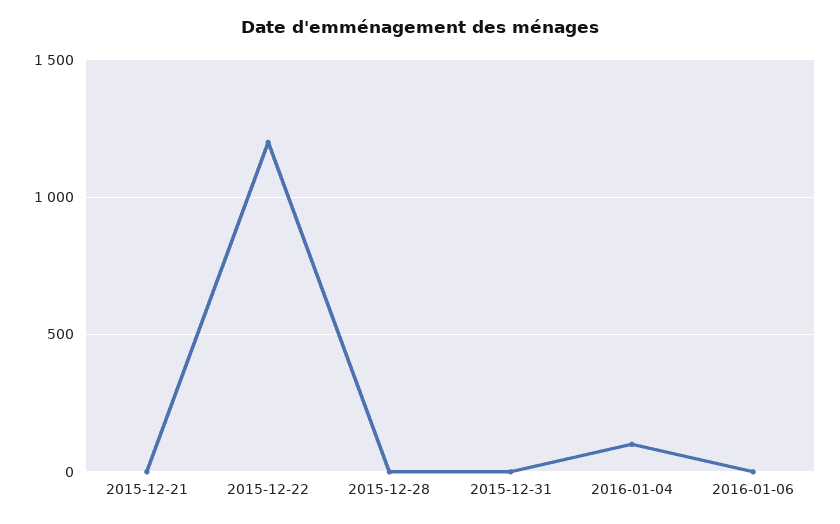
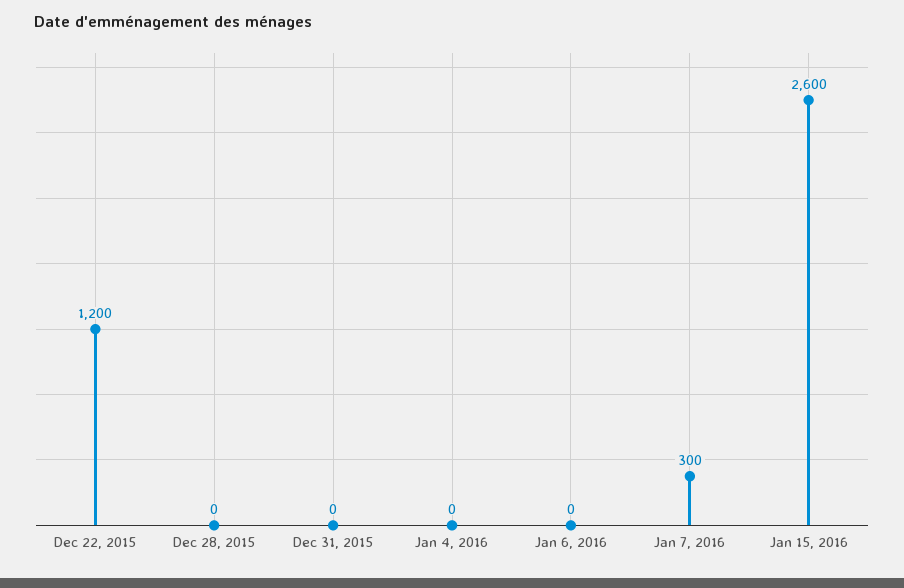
2015-12-21: 0 -> none
2016-01-04: 100 -> 0
Jan 7, 2016: none -> 300
Jan 15, 2016: none -> 2600

